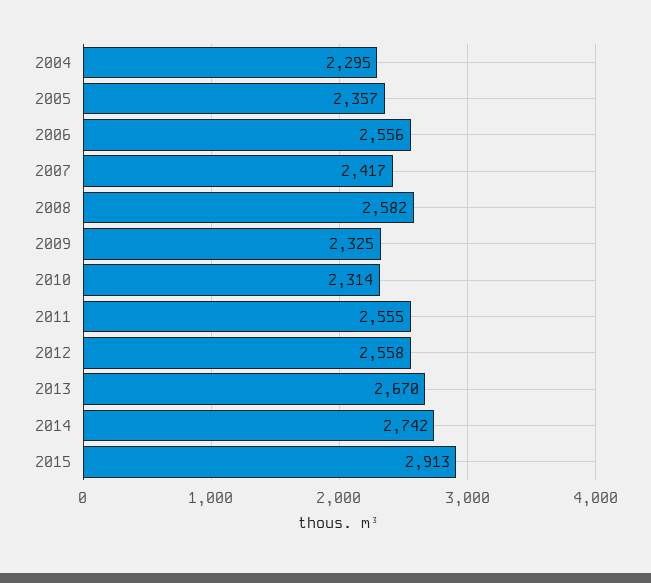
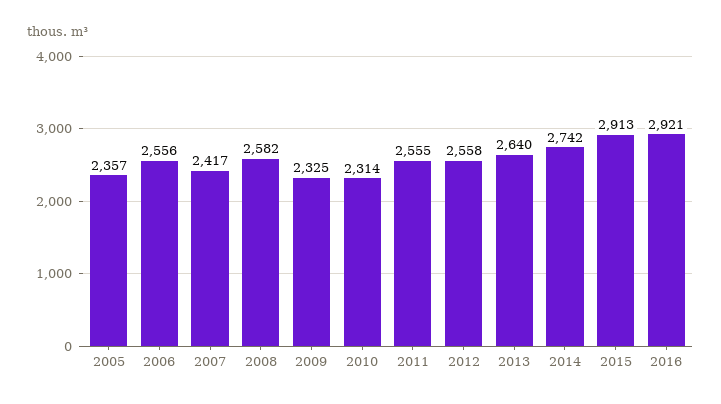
2004: 2295 -> none
2013: 2670 -> 2640
2016: none -> 2921

